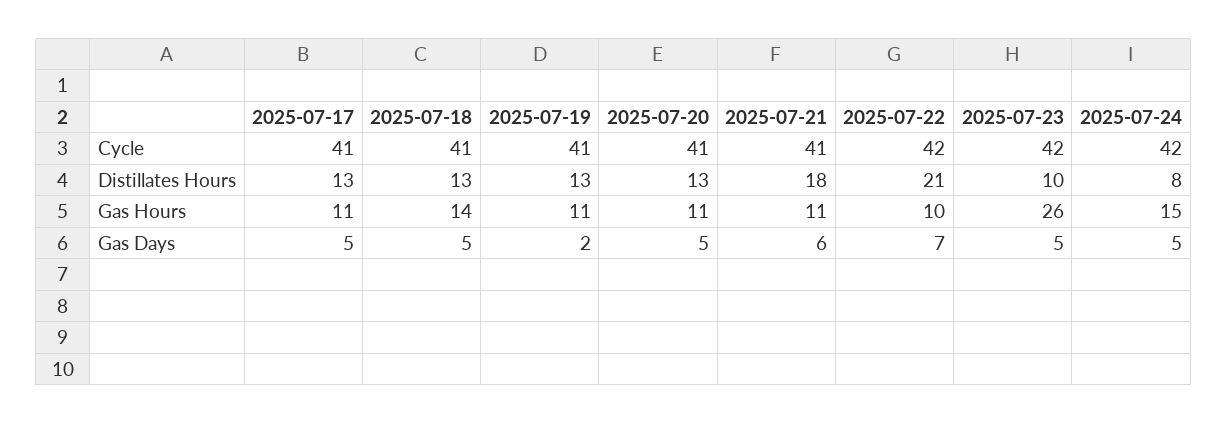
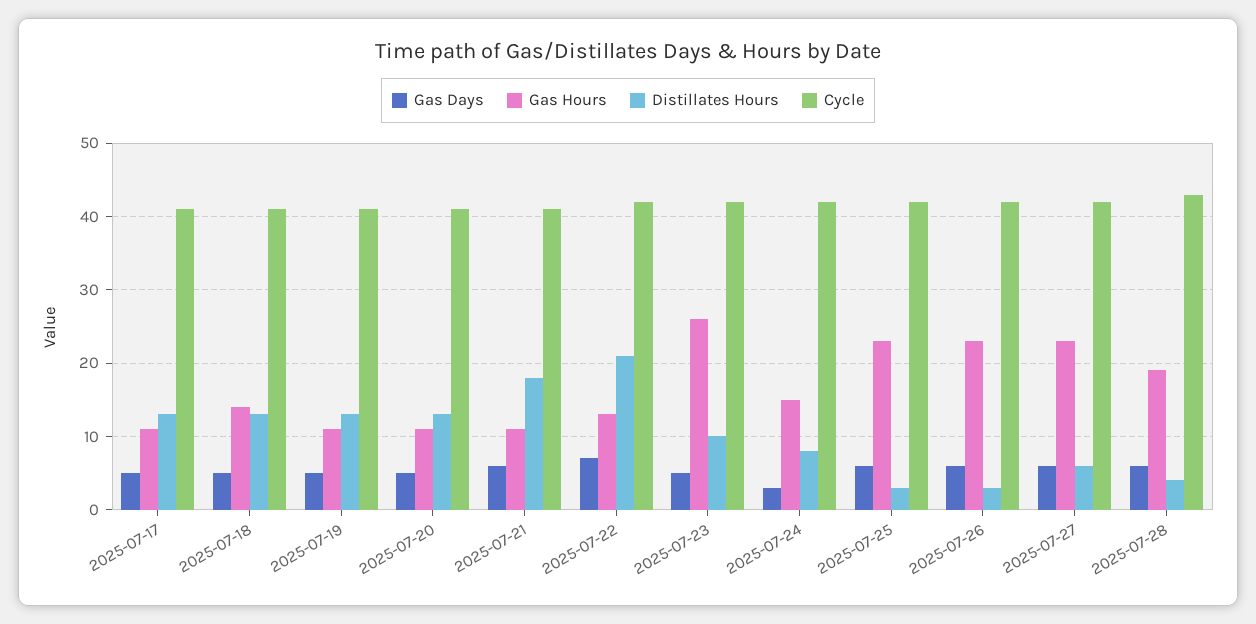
Gas Hours, 2025-07-22: 10 -> 13
Gas Days, 2025-07-19: 2 -> 5
Gas Days, 2025-07-24: 5 -> 3
Gas Days, 2025-07-25: none -> 6
Gas Hours, 2025-07-25: none -> 23
Distillates Hours, 2025-07-25: none -> 3
Cycle, 2025-07-25: none -> 42
Gas Days, 2025-07-26: none -> 6
Gas Hours, 2025-07-26: none -> 23
Distillates Hours, 2025-07-26: none -> 3
Cycle, 2025-07-26: none -> 42
Gas Days, 2025-07-27: none -> 6
Gas Hours, 2025-07-27: none -> 23
Distillates Hours, 2025-07-27: none -> 6
Cycle, 2025-07-27: none -> 42
Gas Days, 2025-07-28: none -> 6
Gas Hours, 2025-07-28: none -> 19
Distillates Hours, 2025-07-28: none -> 4
Cycle, 2025-07-28: none -> 43

